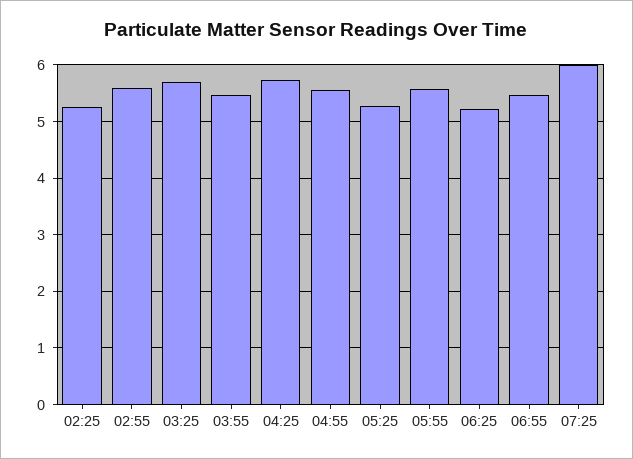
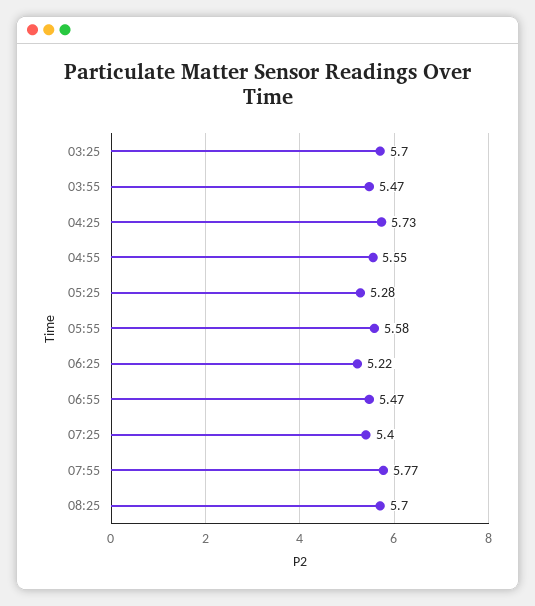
02:25: 5.2 -> none
02:55: 5.6 -> none
07:25: 6 -> 5.4
07:55: none -> 5.77
08:25: none -> 5.7

